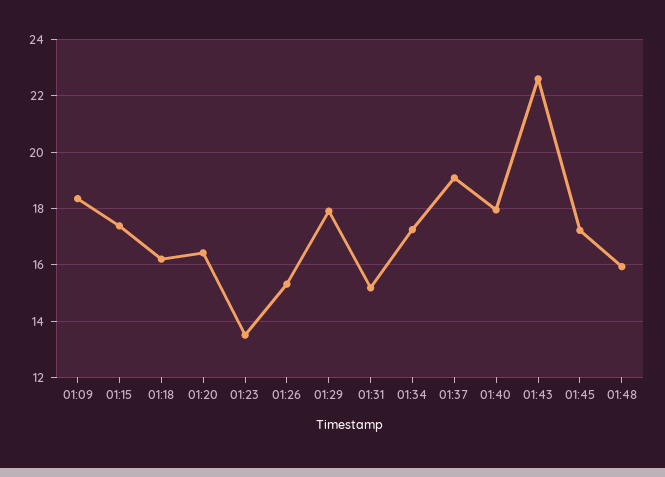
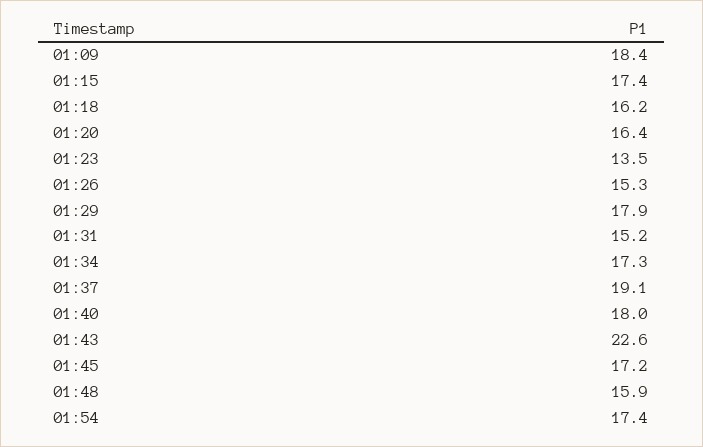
01:54: none -> 17.4

